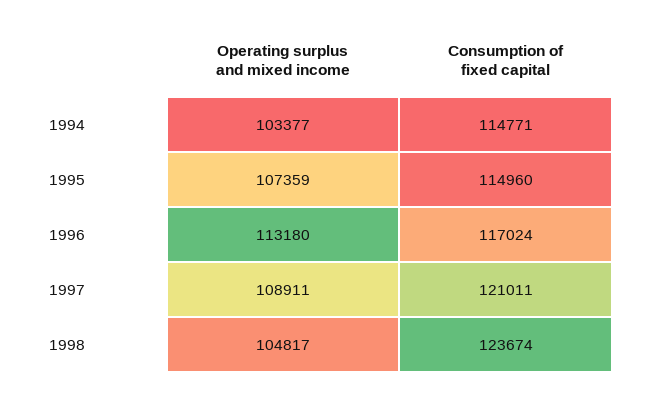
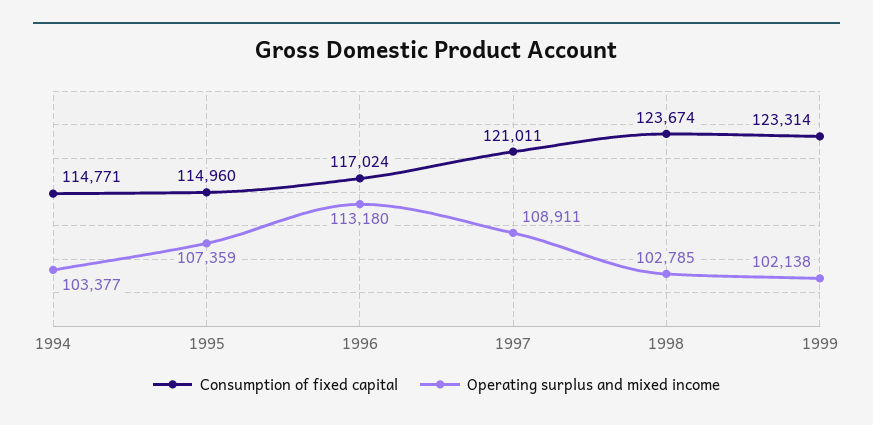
Operating surplus and mixed income, 1998: 104817 -> 102785
Consumption of fixed capital, 1999: none -> 123314
Operating surplus and mixed income, 1999: none -> 102138

